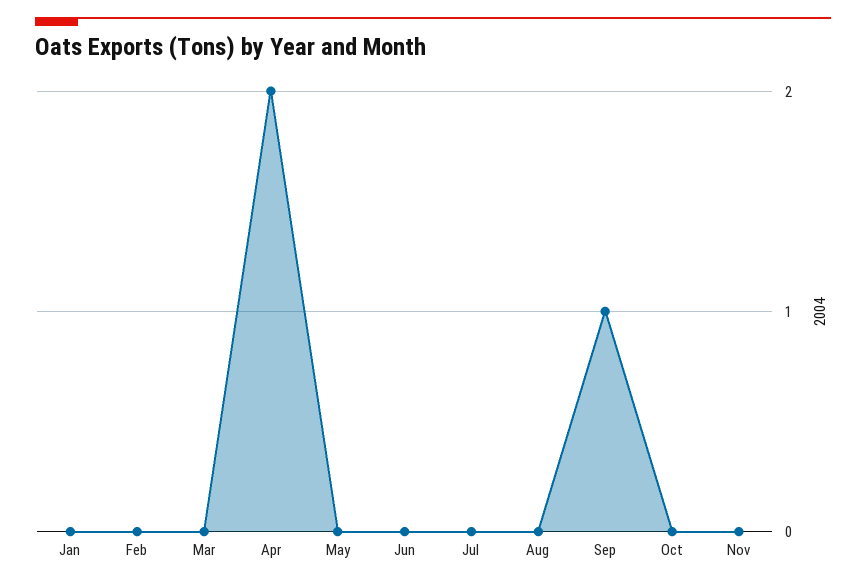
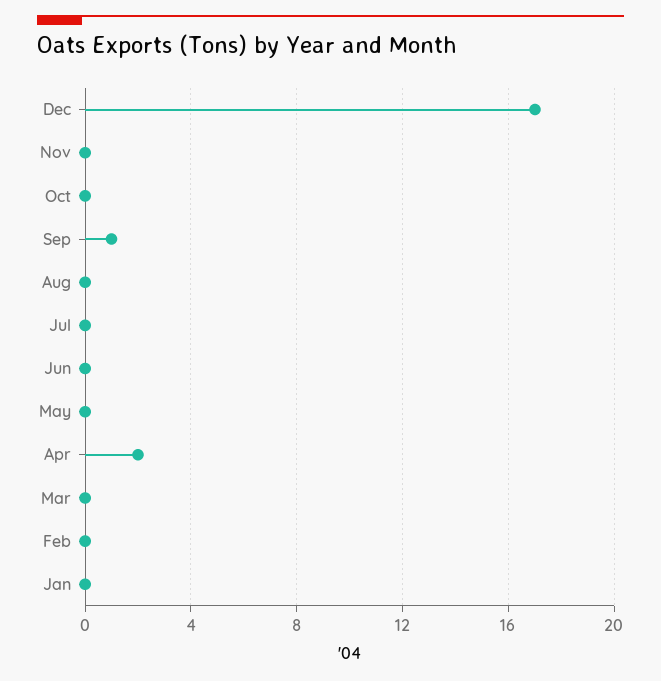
Dec: none -> 17

